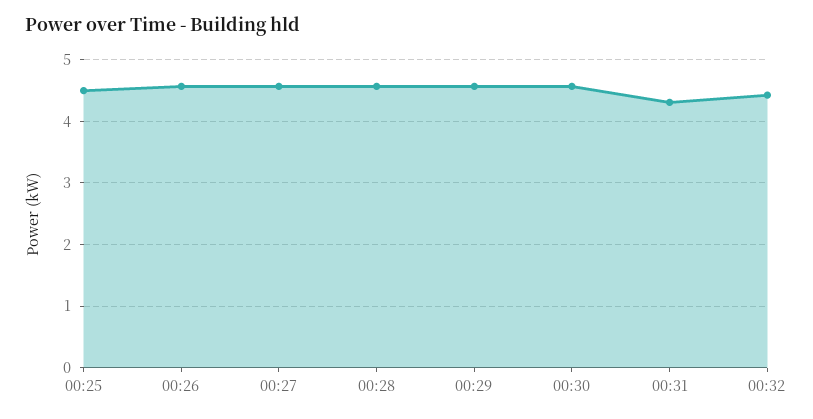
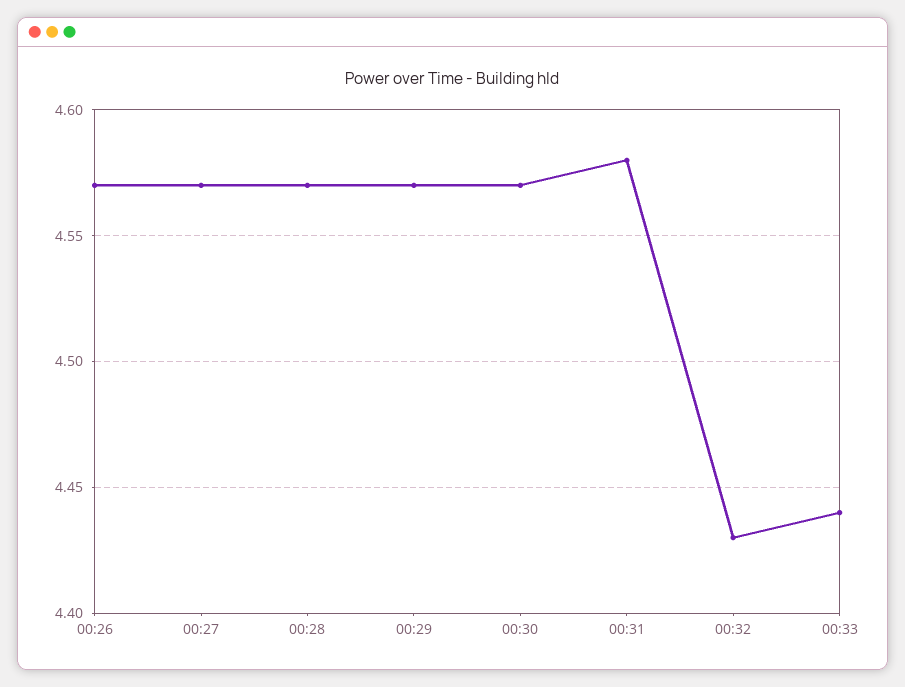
00:25: 4.5 -> none
00:31: 4.3 -> 4.58
00:33: none -> 4.44

